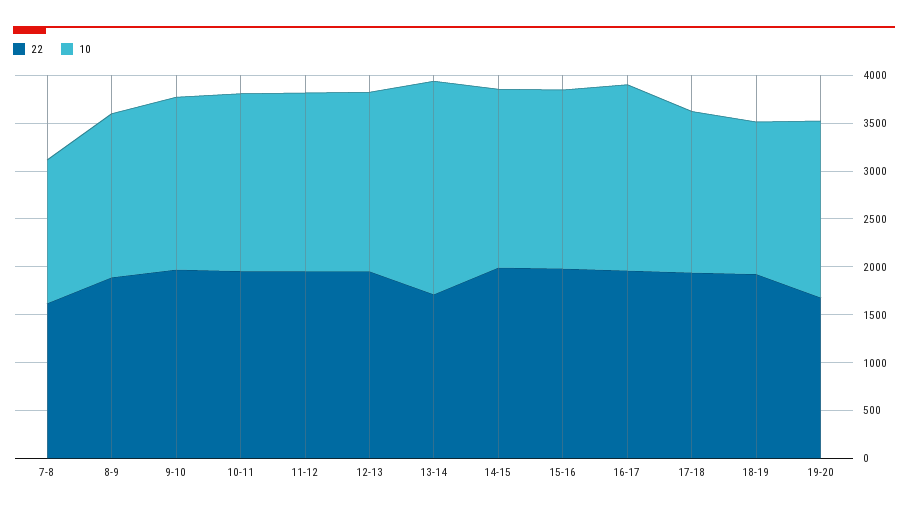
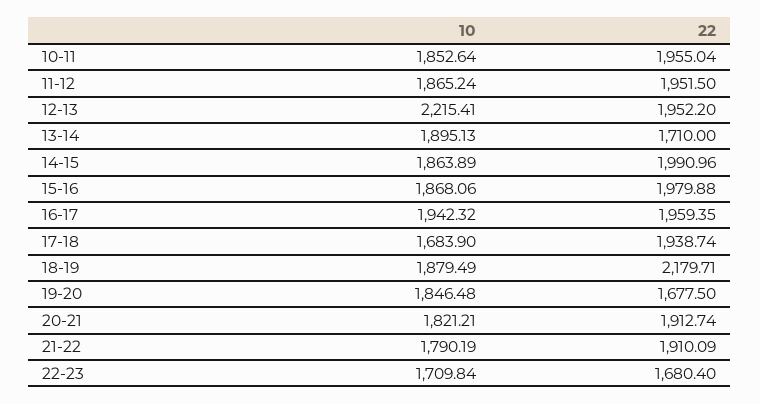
22, 7-8: 1600 -> none
10, 7-8: 1500 -> none
22, 8-9: 1900 -> none
10, 8-9: 1700 -> none
22, 9-10: 2000 -> none
10, 9-10: 1800 -> none
10, 12-13: 1900 -> 2215.41
10, 13-14: 2200 -> 1895.13
22, 18-19: 1900 -> 2179.71
10, 18-19: 1600 -> 1879.49
10, 20-21: none -> 1821.21
22, 20-21: none -> 1912.74
10, 21-22: none -> 1790.19
22, 21-22: none -> 1910.09
10, 22-23: none -> 1709.84
22, 22-23: none -> 1680.4

